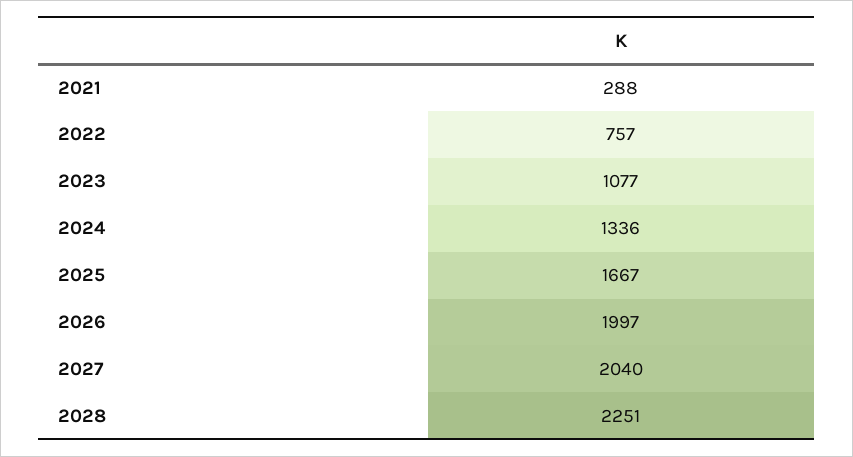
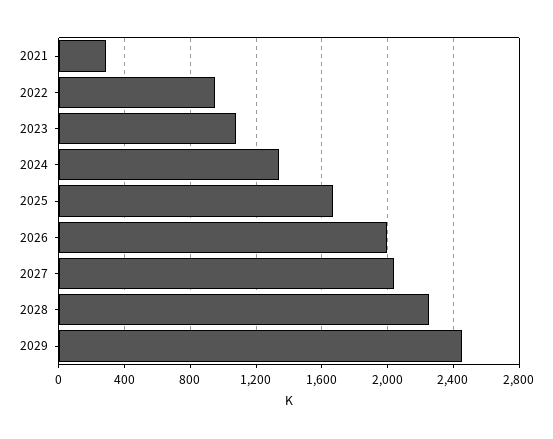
2022: 757 -> 950
2029: none -> 2450

